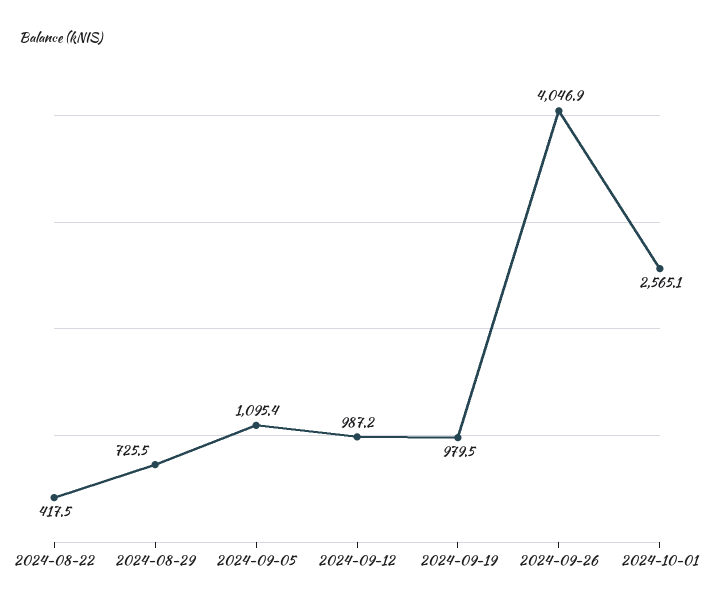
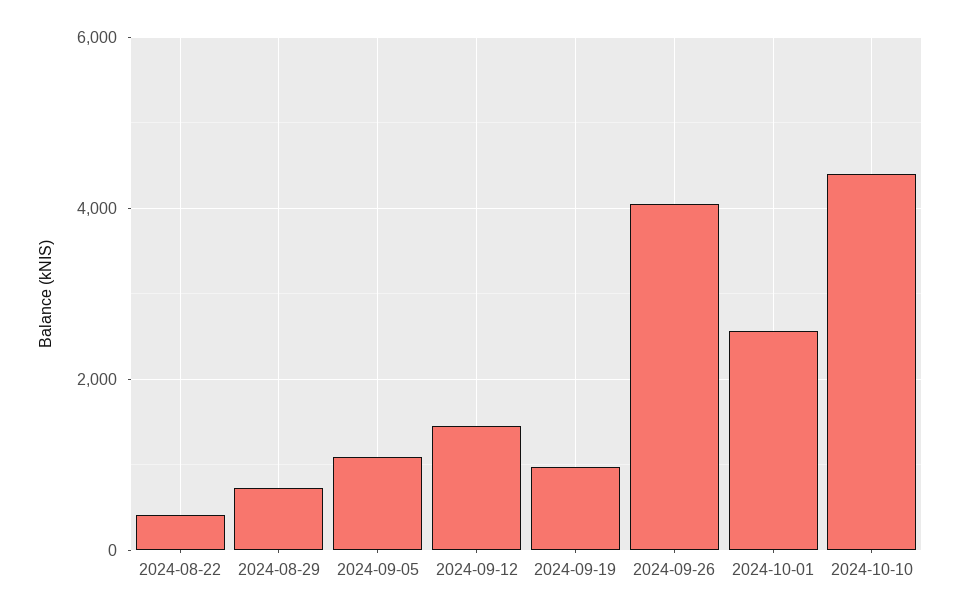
2024-09-12: 987.2 -> 1400
2024-10-10: none -> 4400

